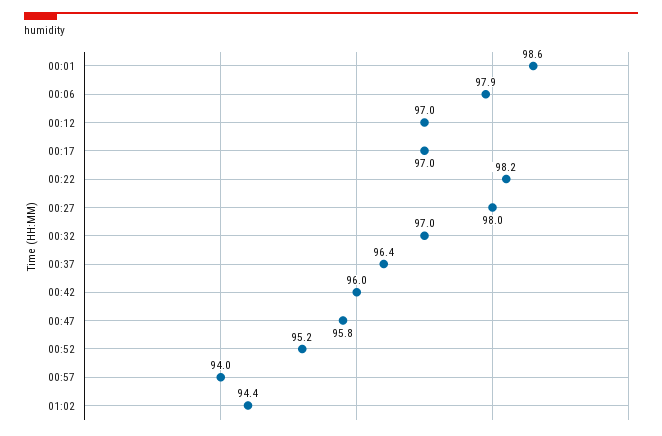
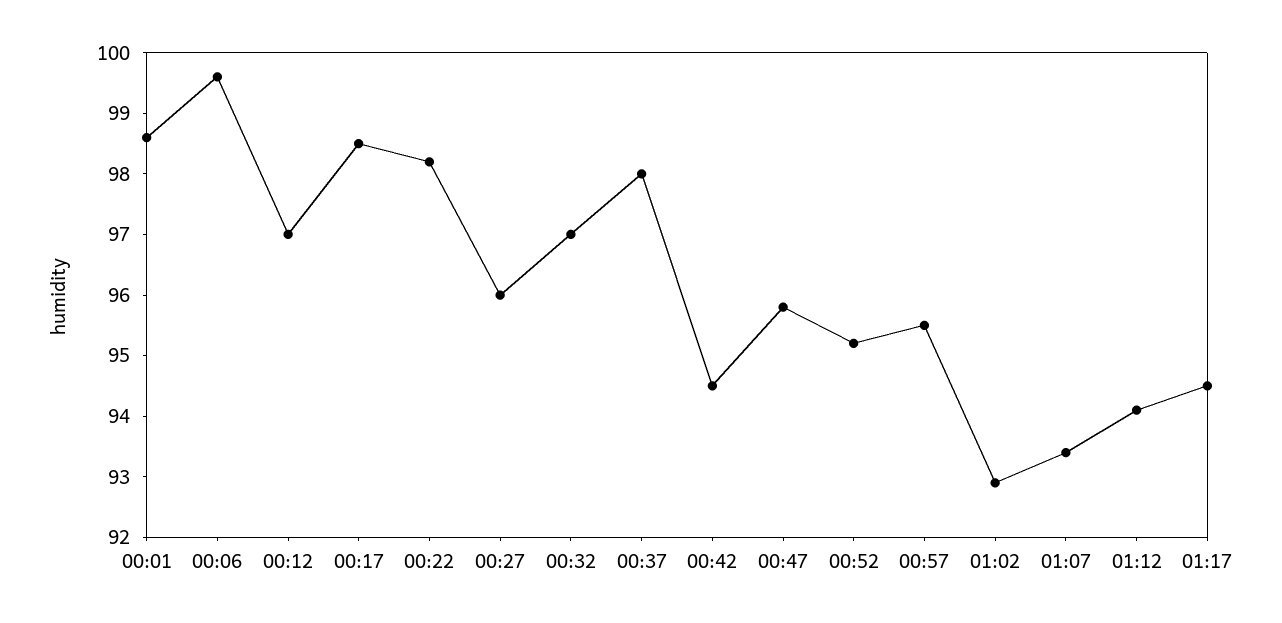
00:06: 97.9 -> 99.5
00:17: 97 -> 98.5
00:27: 98 -> 96
00:37: 96.4 -> 98
00:42: 96 -> 94.5
00:57: 94 -> 95.5
01:02: 94.4 -> 93
01:07: none -> 93.5
01:12: none -> 94
01:17: none -> 94.5

